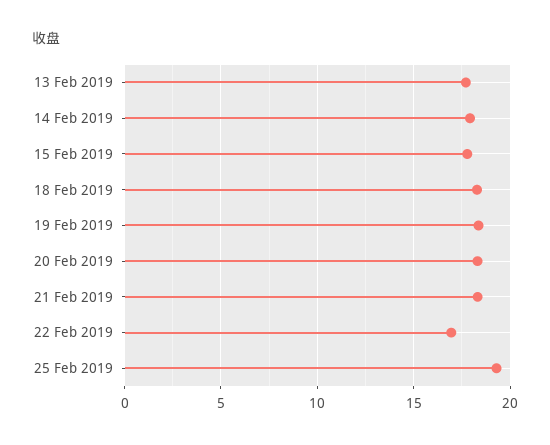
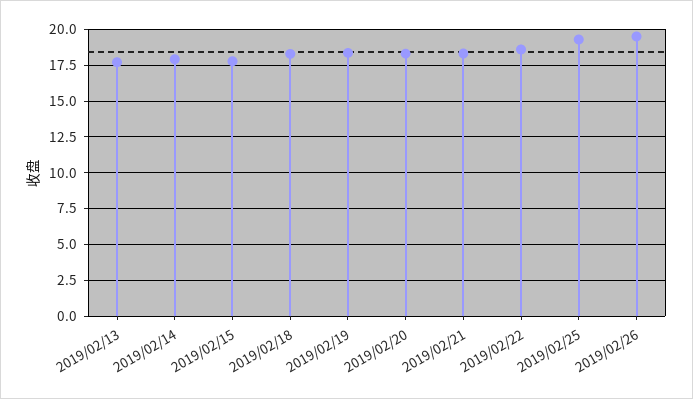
22 Feb 2019: 17 -> 18.5
2019/02/26: none -> 19.5

